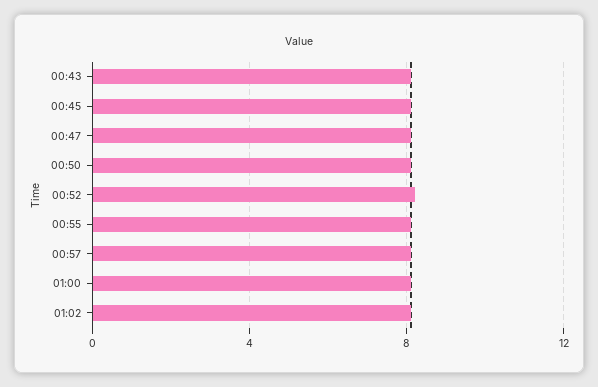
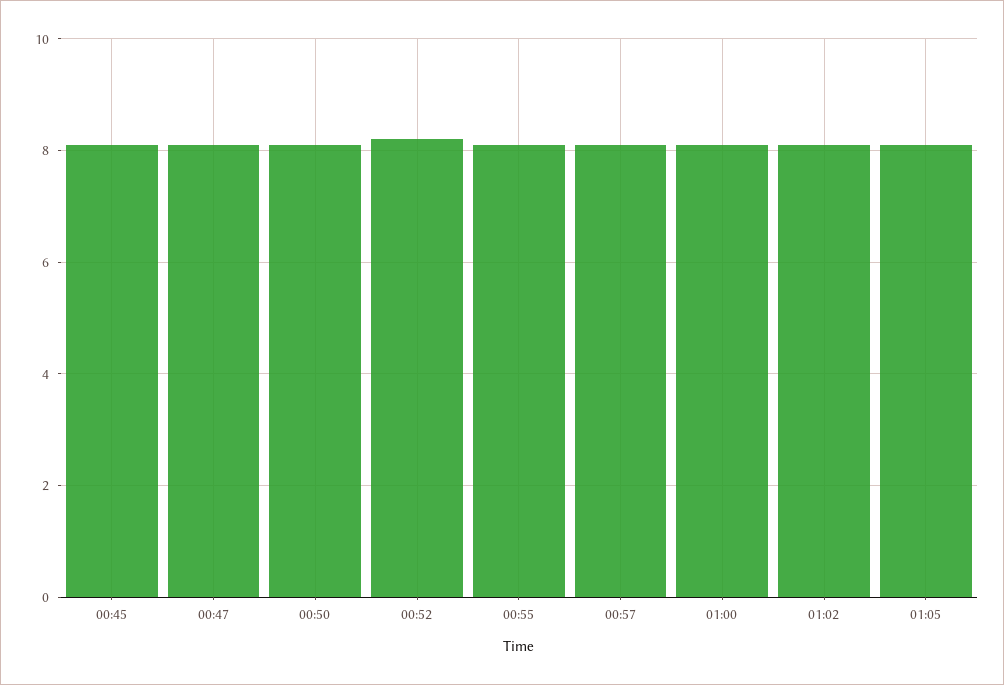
00:43: 8 -> none
01:05: none -> 8

